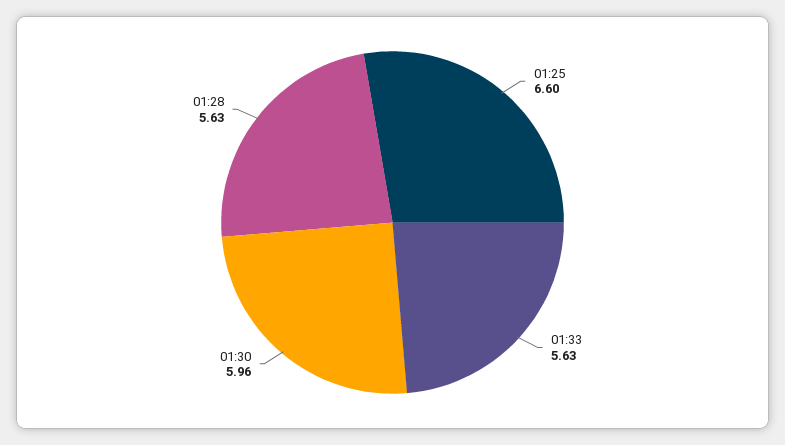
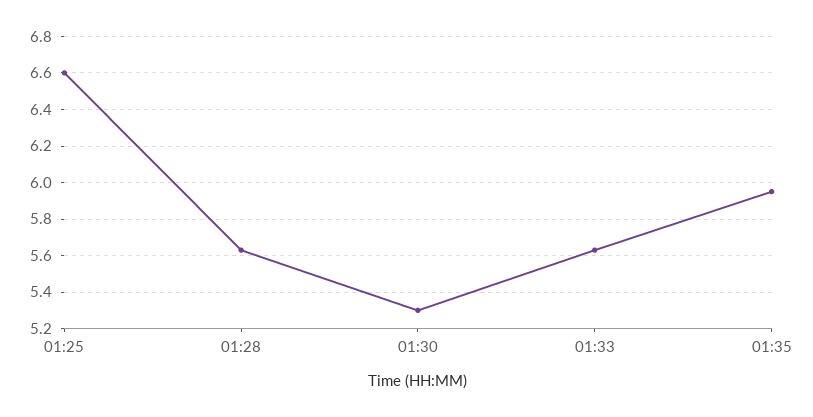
01:30: 5.96 -> 5.3
01:35: none -> 5.95

